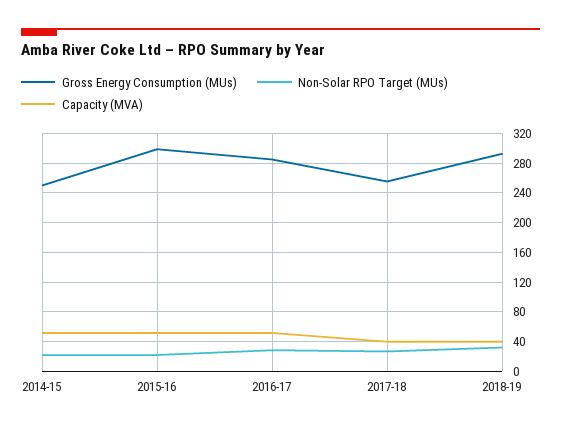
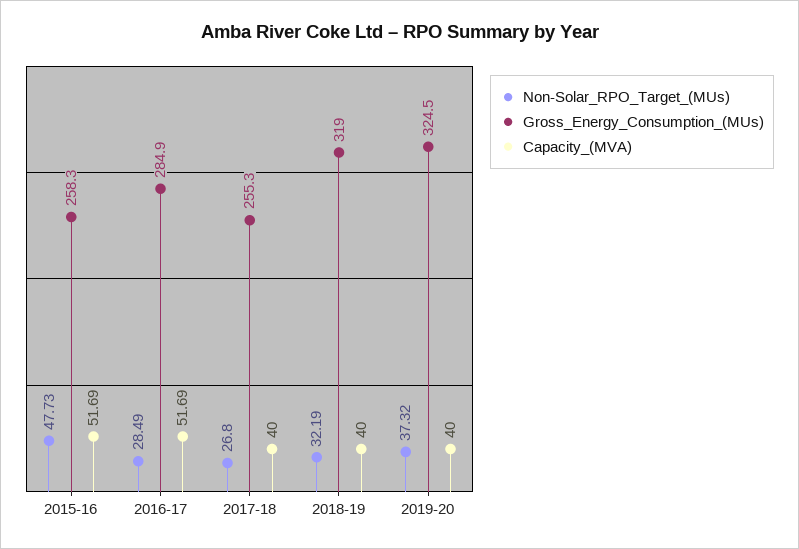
Gross Energy Consumption (MUs), 2014-15: 250 -> none
Non-Solar RPO Target (MUs), 2014-15: 20 -> none
Capacity (MVA), 2014-15: 50 -> none
Gross Energy Consumption (MUs), 2015-16: 300 -> 258.3
Non-Solar RPO Target (MUs), 2015-16: 20 -> 47.73
Gross Energy Consumption (MUs), 2018-19: 290 -> 319
Non-Solar RPO Target (MUs), 2019-20: none -> 37.32
Gross Energy Consumption (MUs), 2019-20: none -> 324.5
Capacity (MVA), 2019-20: none -> 40

